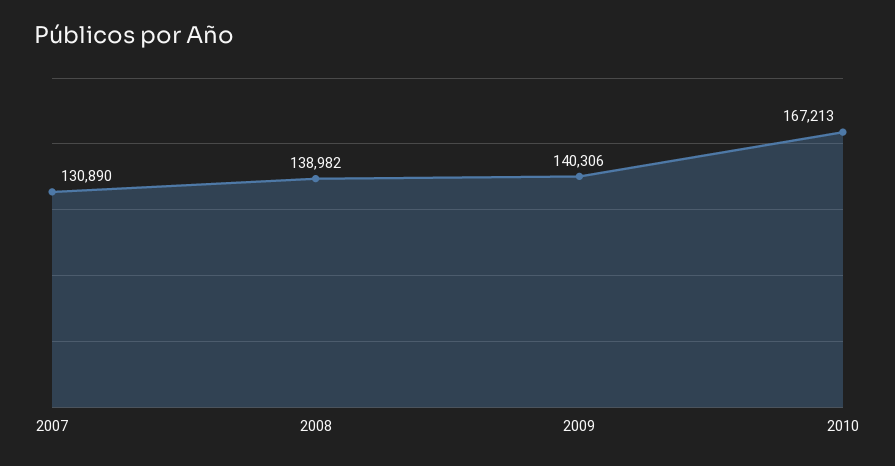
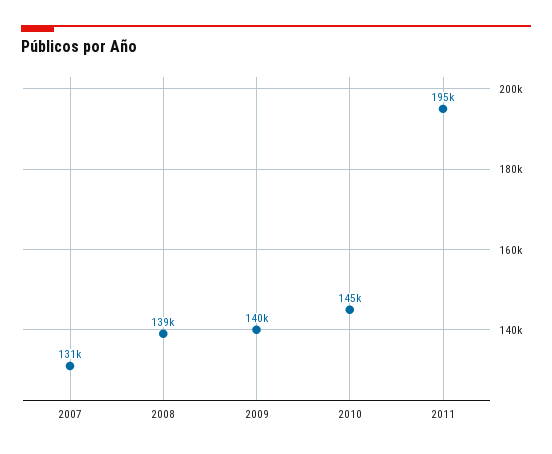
2010: 167213 -> 145000
2011: none -> 195000

